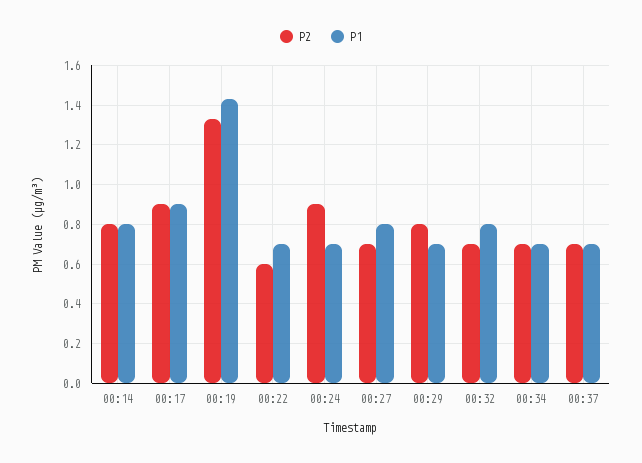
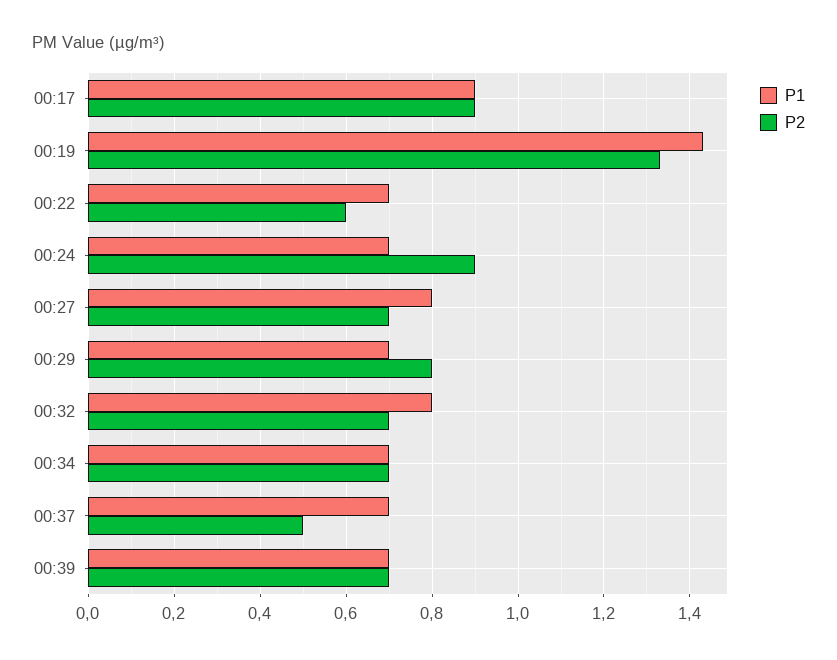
P2, 00:14: 0.8 -> none
P1, 00:14: 0.8 -> none
P2, 00:37: 0.7 -> 0.5
P1, 00:39: none -> 0.7
P2, 00:39: none -> 0.7

